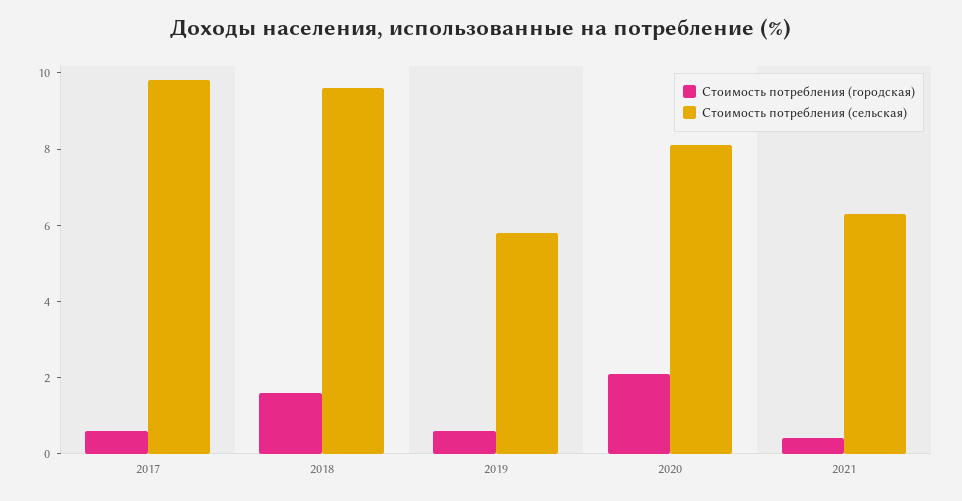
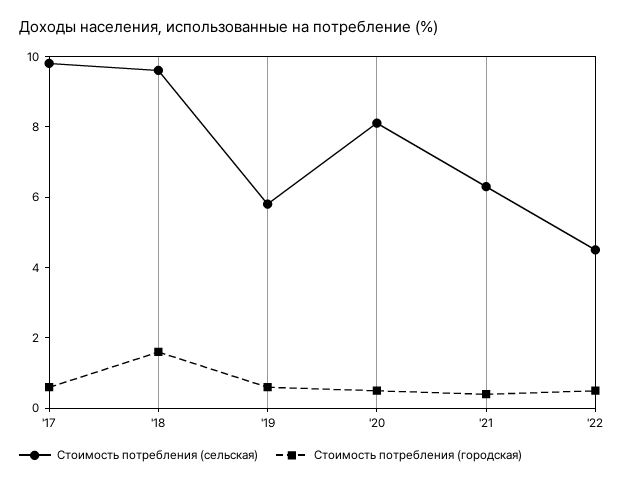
Стоимость потребления (городская), 2020: 2 -> 0.5
Стоимость потребления (сельская), '22: none -> 4.5
Стоимость потребления (городская), '22: none -> 0.5

